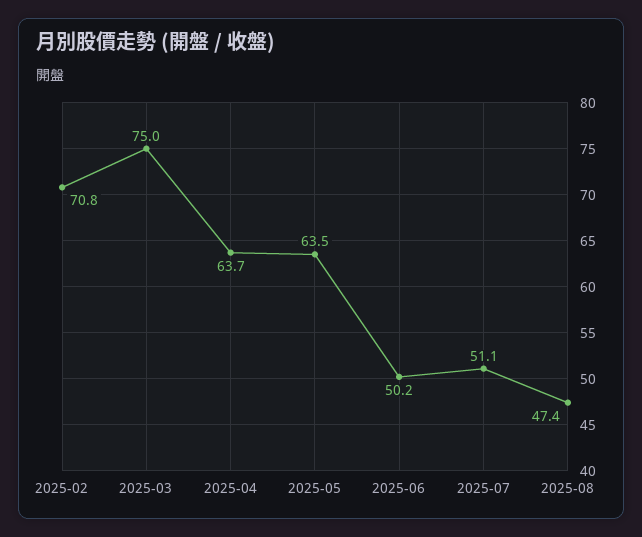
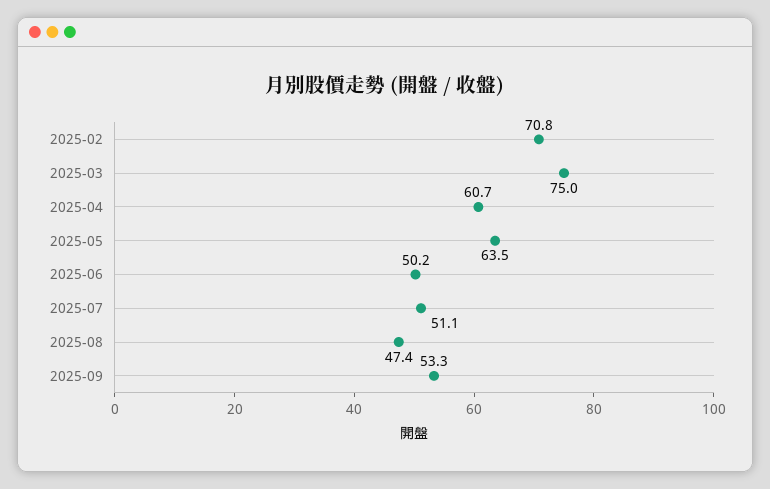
2025-04: 63.7 -> 60.7
2025-09: none -> 53.3

